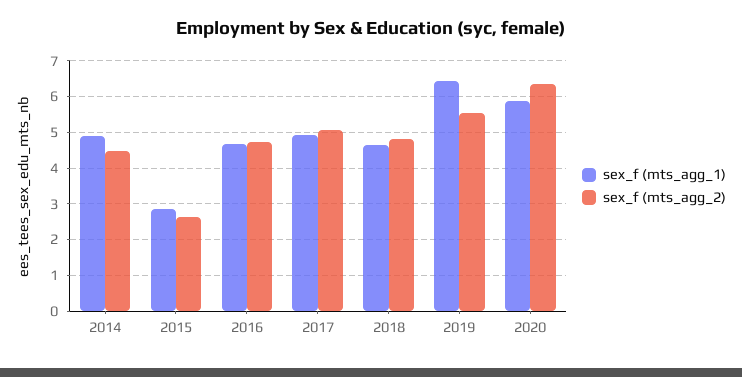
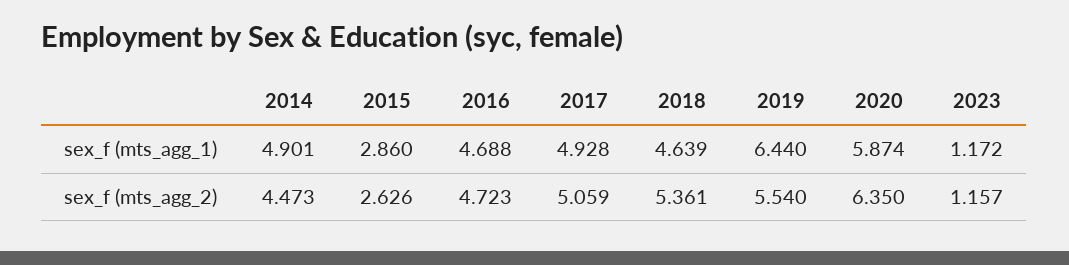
sex_f (mts_agg_2), 2018: 4.8 -> 5.361
sex_f (mts_agg_1), 2023: none -> 1.172
sex_f (mts_agg_2), 2023: none -> 1.157

